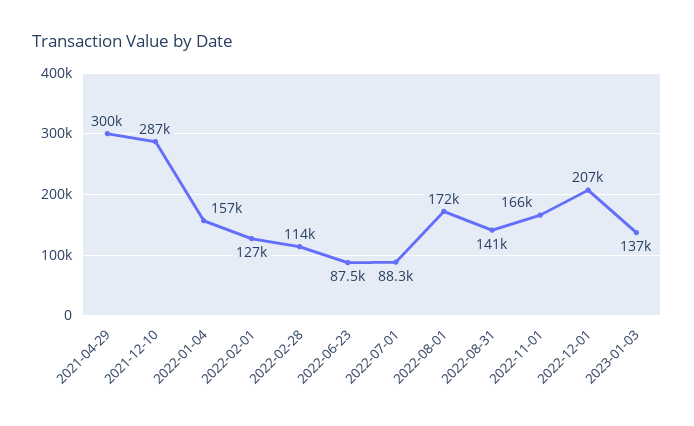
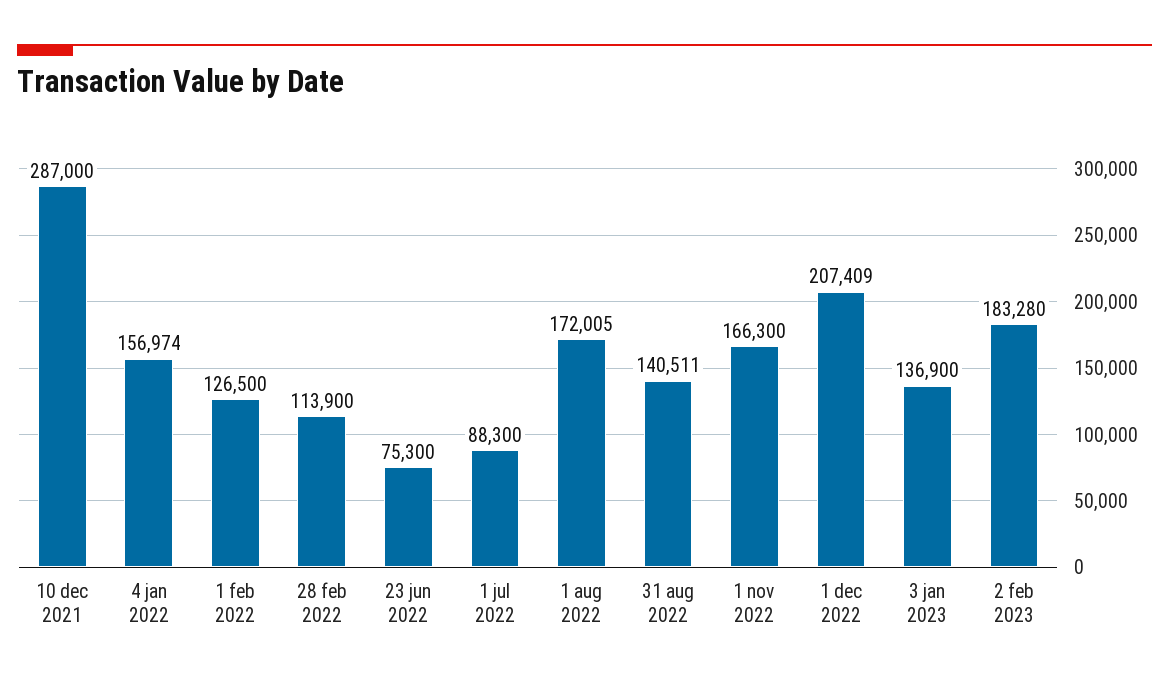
2021-04-29: 300000 -> none
2022-06-23: 87500 -> 75300
2 feb 2023: none -> 183280

